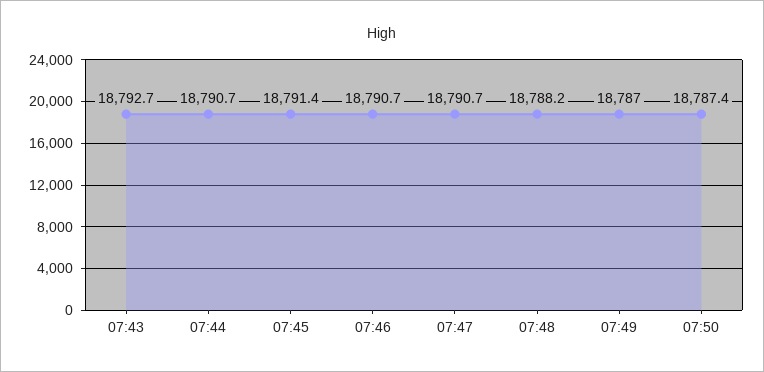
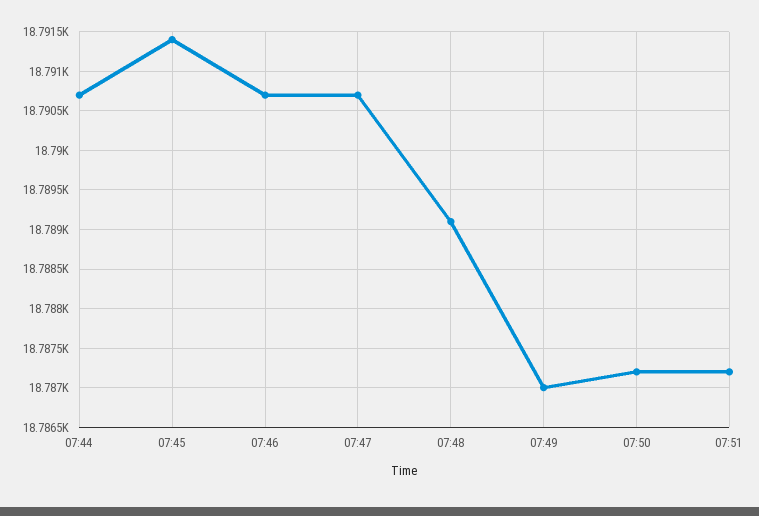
07:43: 18792.7 -> none
07:48: 18788.2 -> 18789.1
07:50: 18787.4 -> 18787.2
07:51: none -> 18787.2

